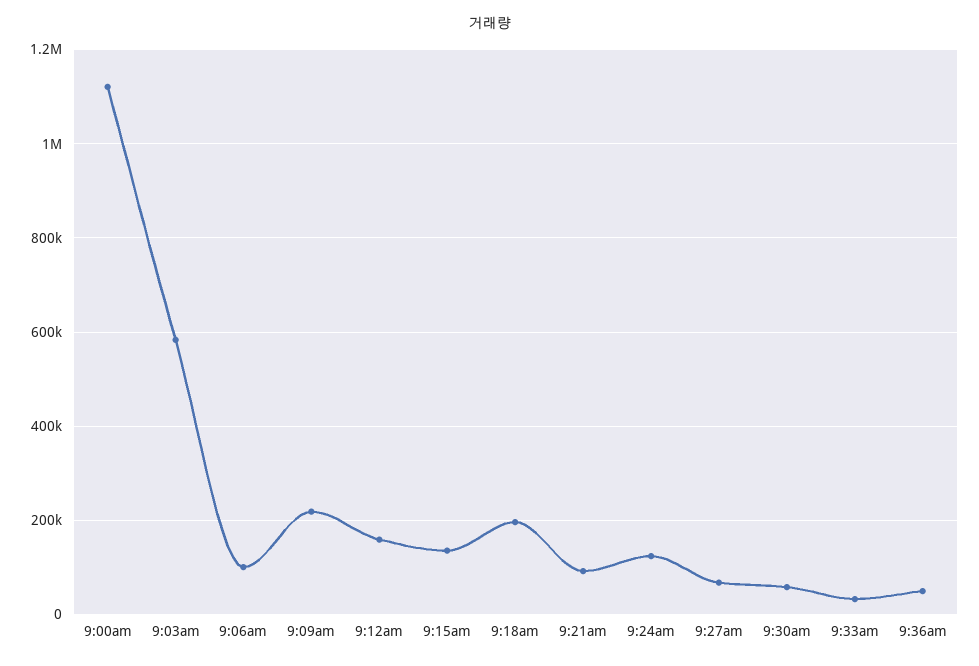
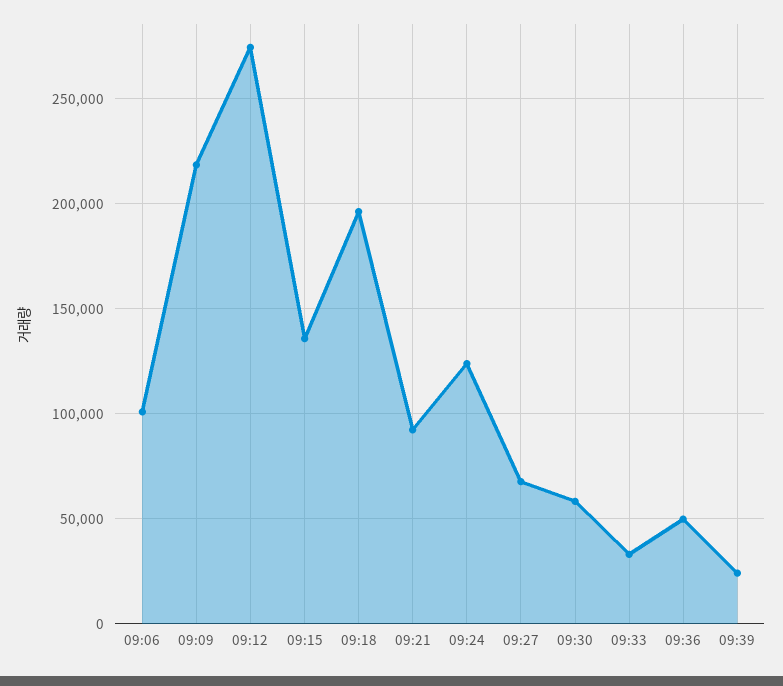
9:00am: 1120000 -> none
9:03am: 580000 -> none
9:12am: 160000 -> 275000
09:39: none -> 25000

